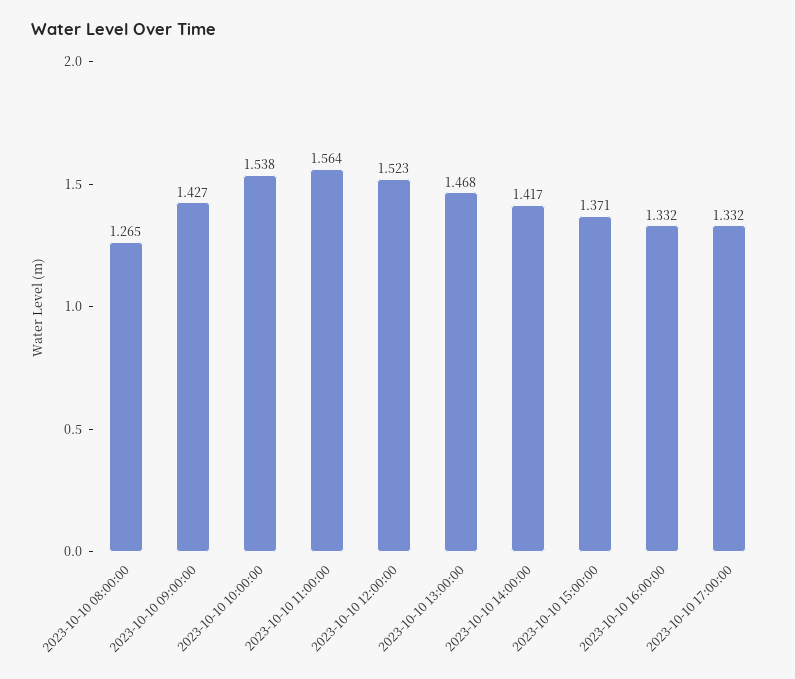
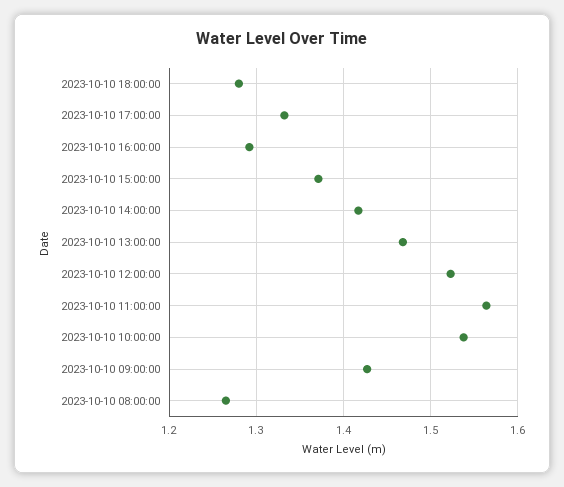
2023-10-10 16:00:00: 1.332 -> 1.29
2023-10-10 18:00:00: none -> 1.28

